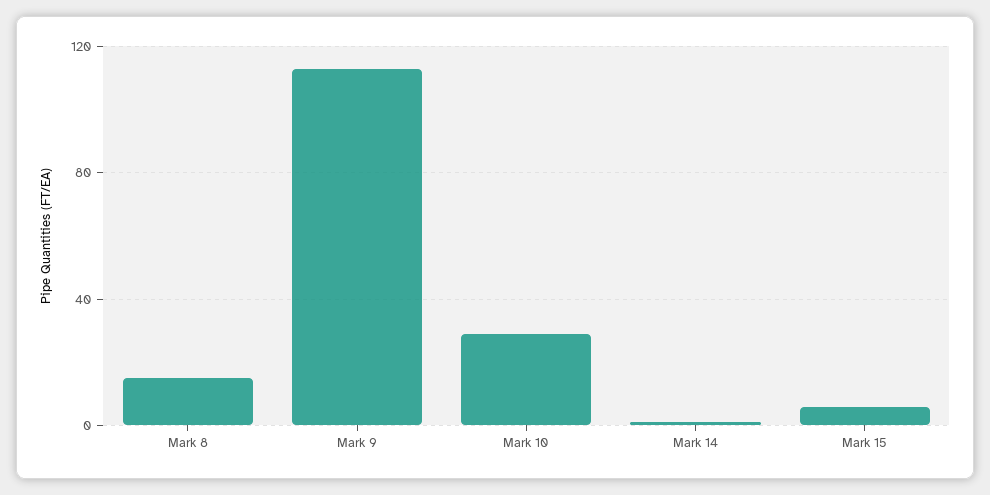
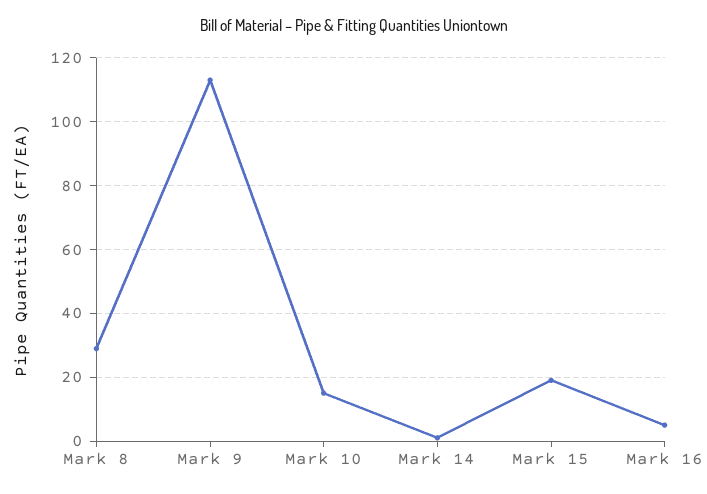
Mark 8: 15 -> 30
Mark 10: 30 -> 15
Mark 15: 5 -> 20
Mark 16: none -> 5

